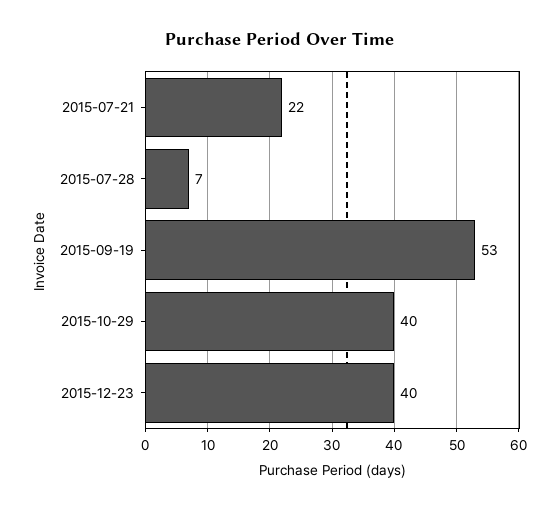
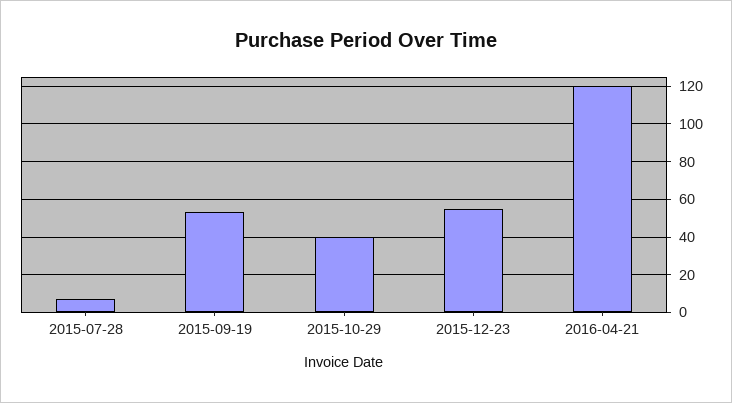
2015-07-21: 22 -> none
2015-12-23: 40 -> 55
2016-04-21: none -> 120

